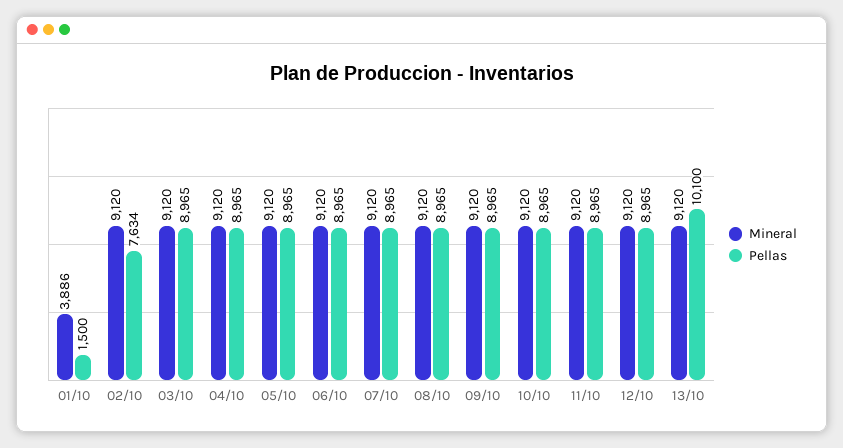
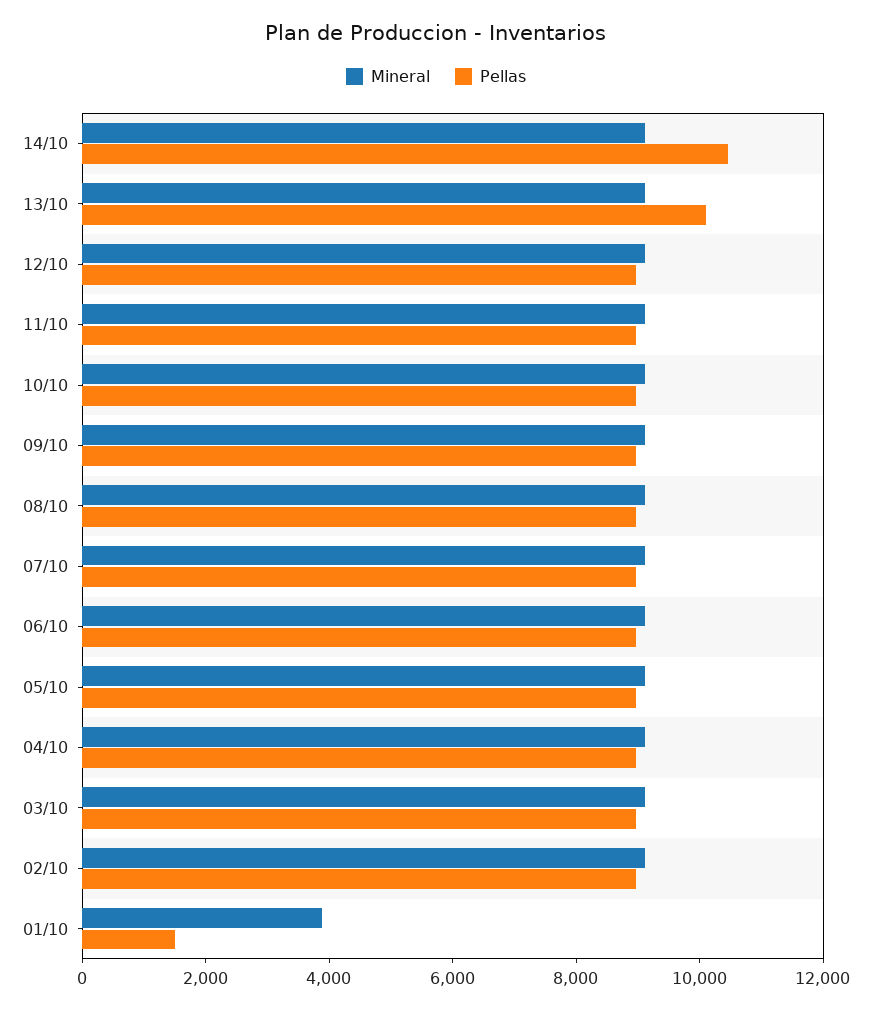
Pellas, 02/10: 7634 -> 9000
Mineral, 14/10: none -> 9000
Pellas, 14/10: none -> 10500

